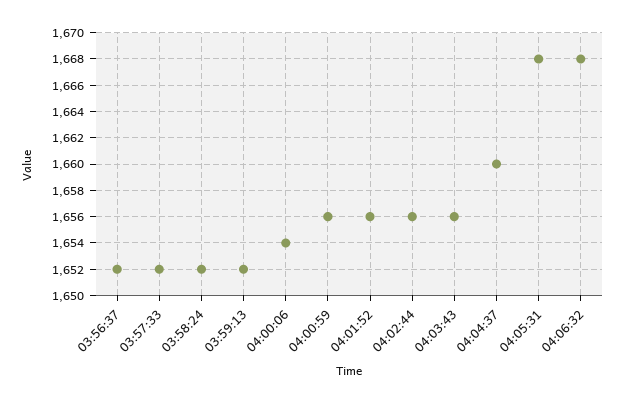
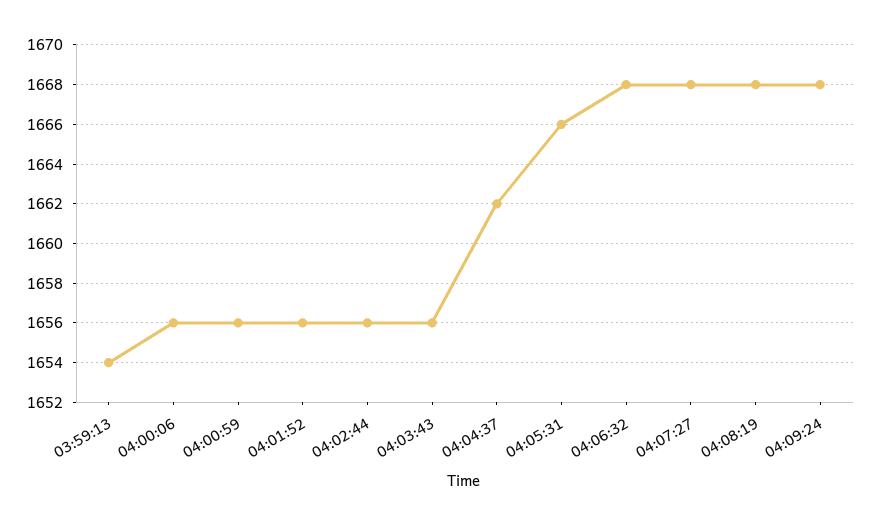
03:56:37: 1652 -> none
03:57:33: 1652 -> none
03:58:24: 1652 -> none
03:59:13: 1652 -> 1654
04:00:06: 1654 -> 1656
04:04:37: 1660 -> 1662
04:05:31: 1668 -> 1666
04:07:27: none -> 1668
04:08:19: none -> 1668
04:09:24: none -> 1668

